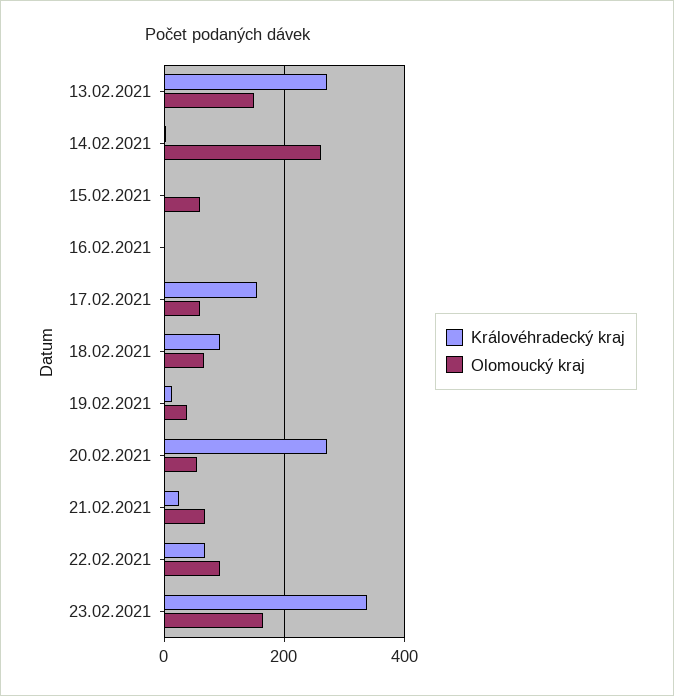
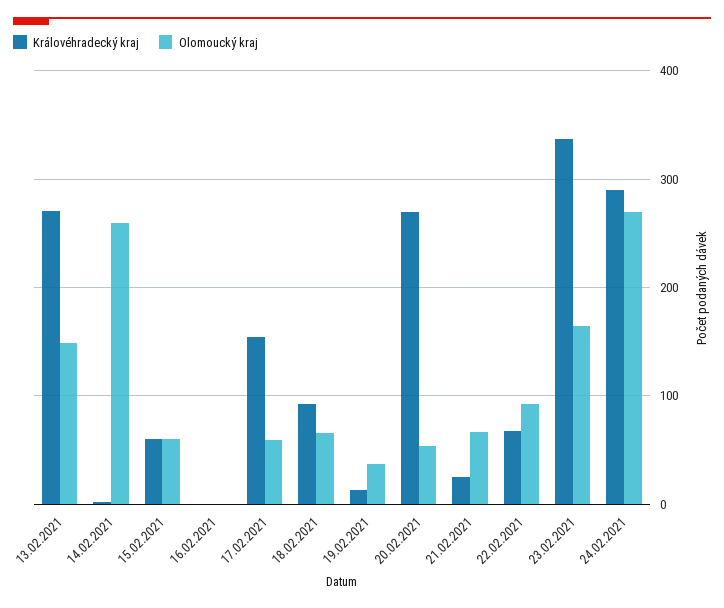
Královéhradecký kraj, 15.02.2021: 0 -> 60
Královéhradecký kraj, 24.02.2021: none -> 290
Olomoucký kraj, 24.02.2021: none -> 270

